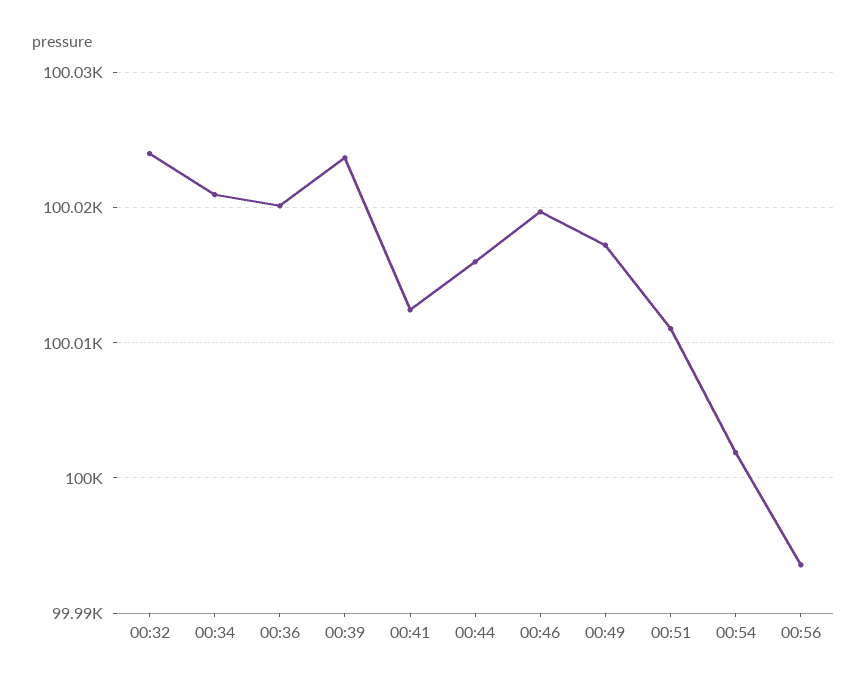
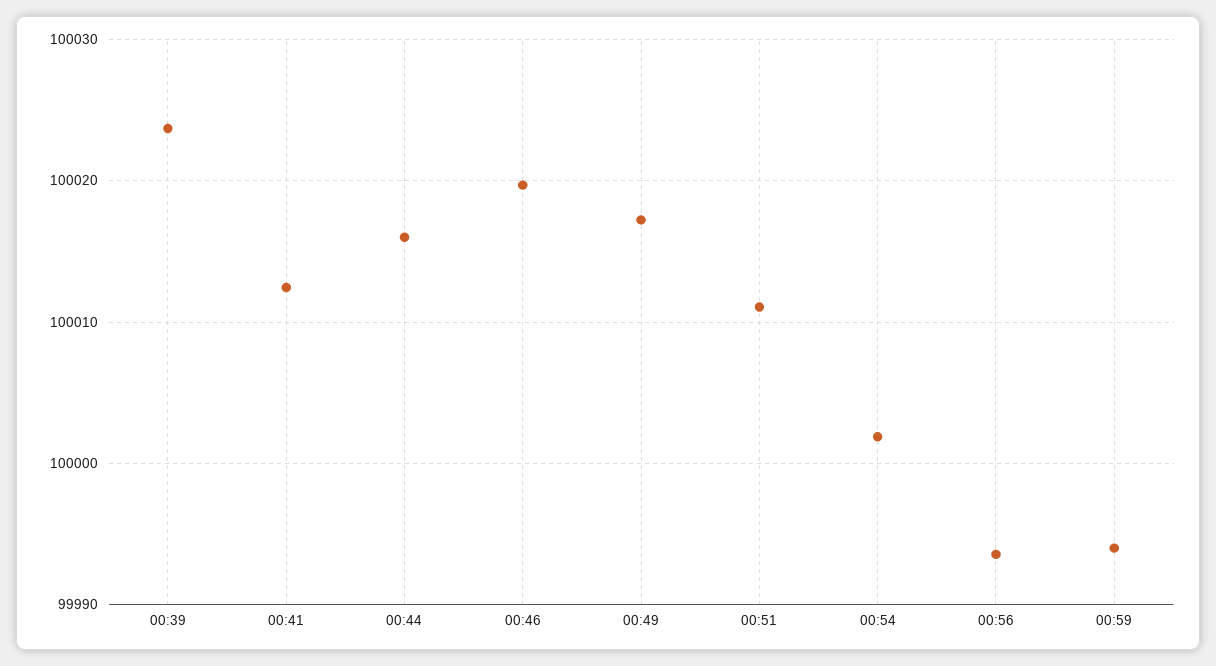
00:32: 100024 -> none
00:34: 100021 -> none
00:36: 100020 -> none
00:59: none -> 99994

